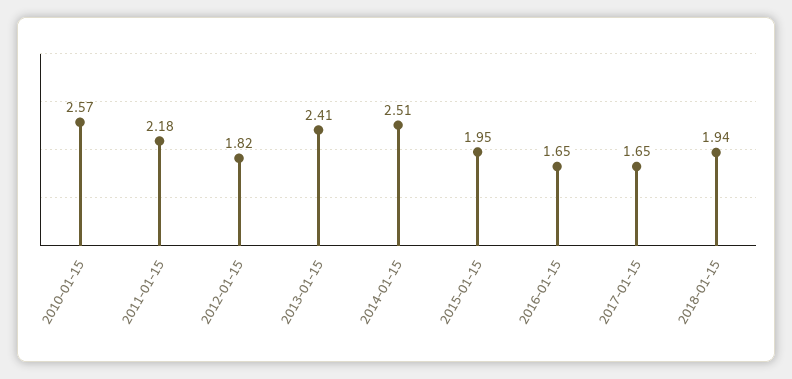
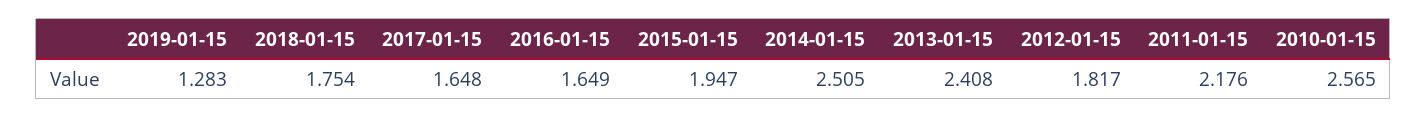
2018-01-15: 1.94 -> 1.754
2019-01-15: none -> 1.283

